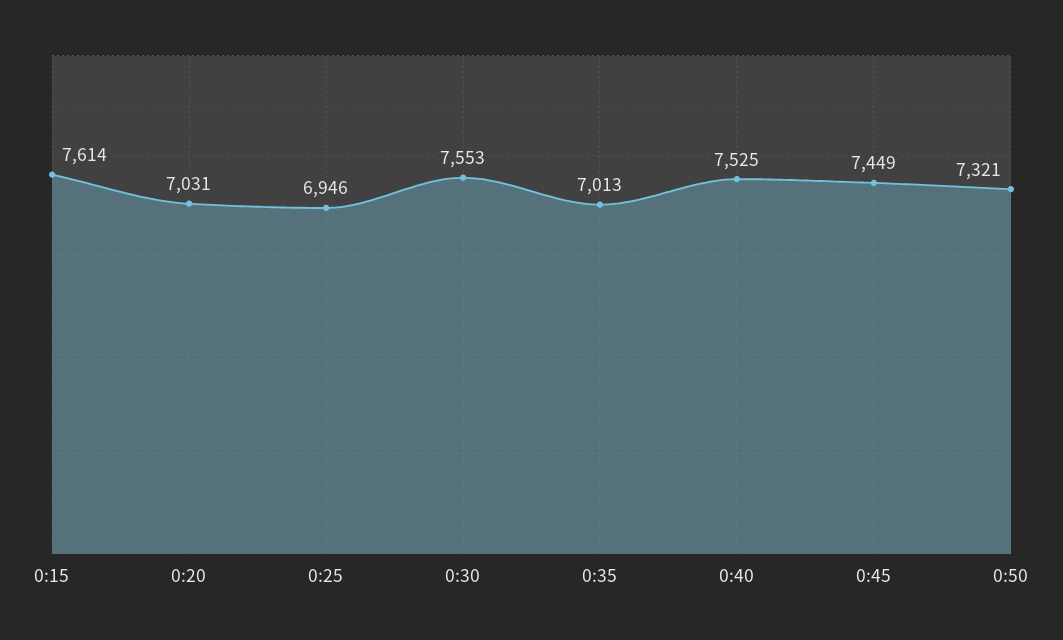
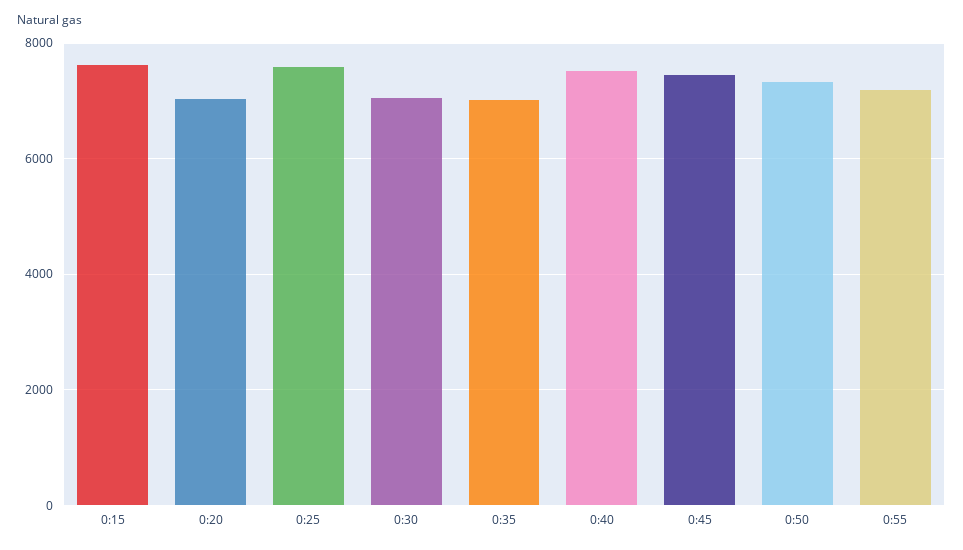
0:25: 6946 -> 7600
0:30: 7553 -> 7000
0:55: none -> 7200

